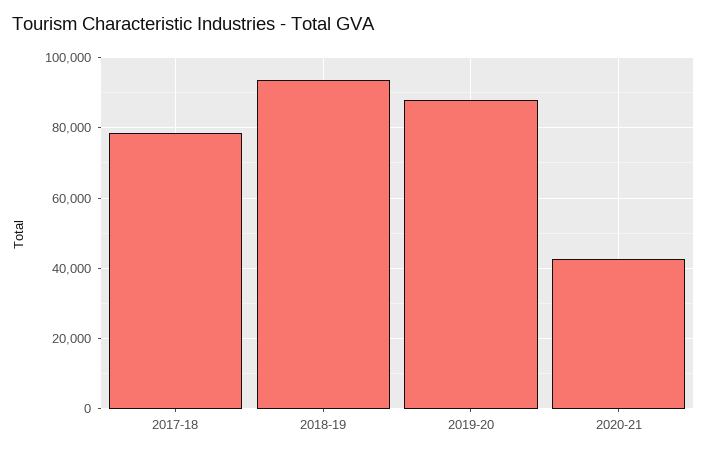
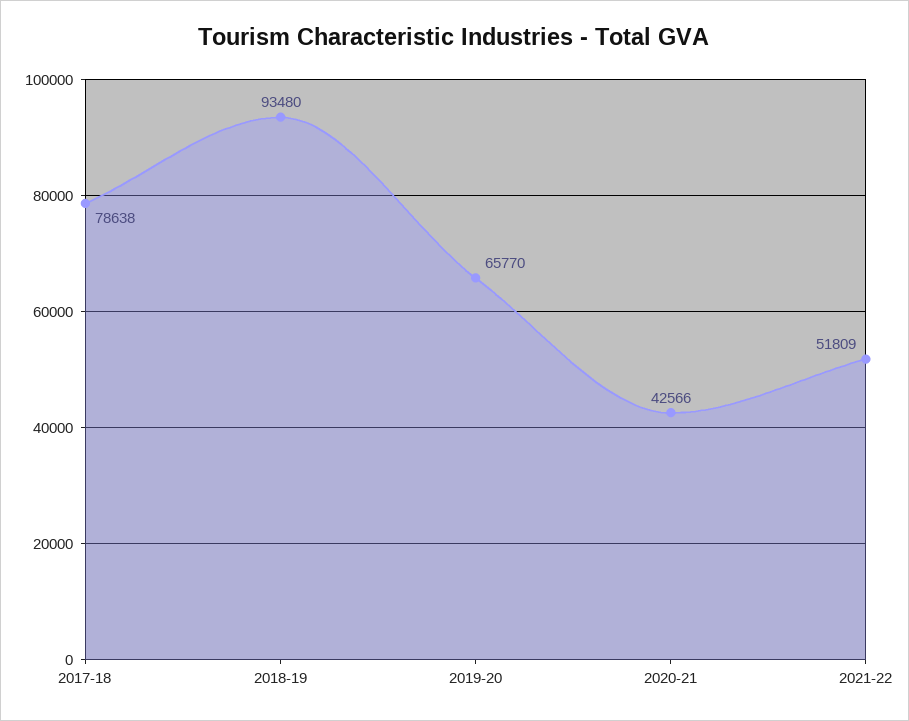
2019-20: 88000 -> 65770
2021-22: none -> 51809

